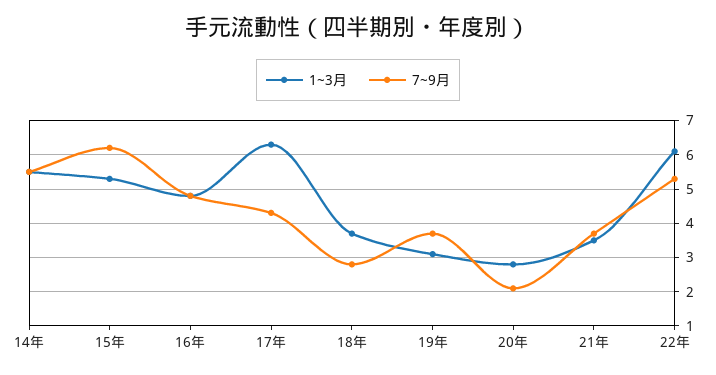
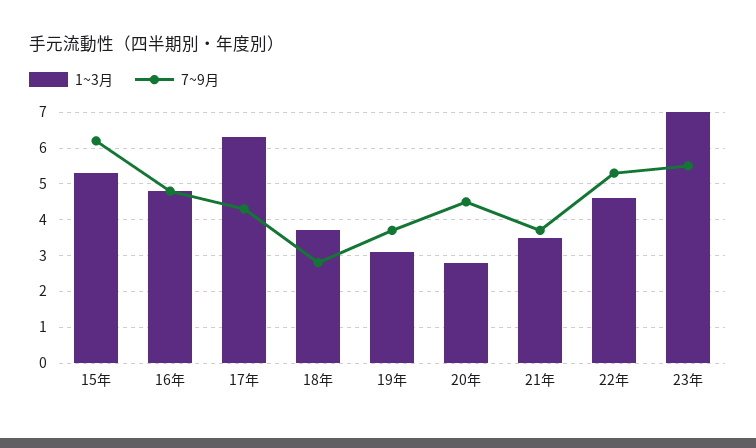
1~3月, 14年: 5.5 -> none
7~9月, 14年: 5.5 -> none
7~9月, 20年: 2 -> 4.5
1~3月, 22年: 6 -> 4.5
1~3月, 23年: none -> 7
7~9月, 23年: none -> 5.5

